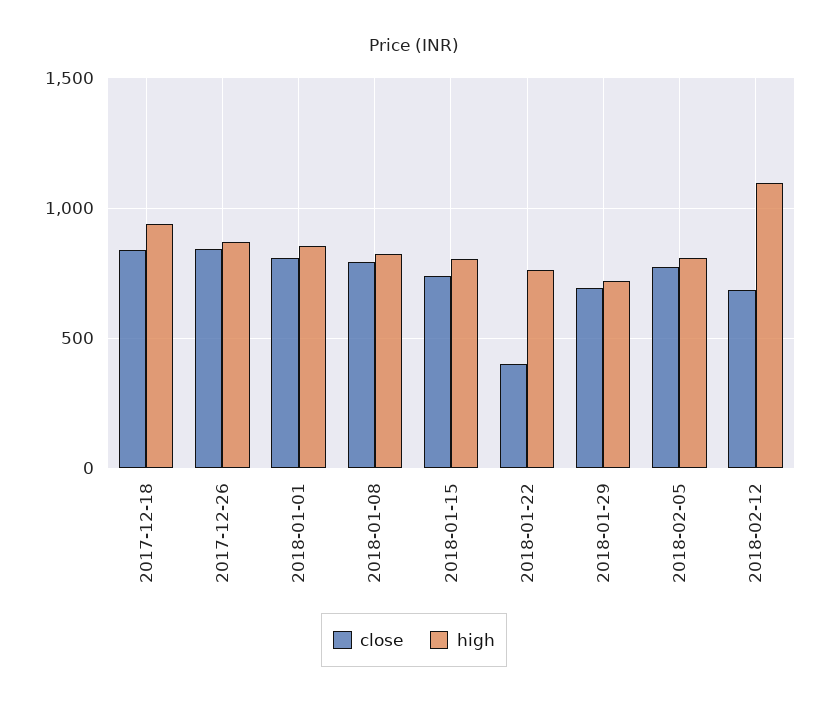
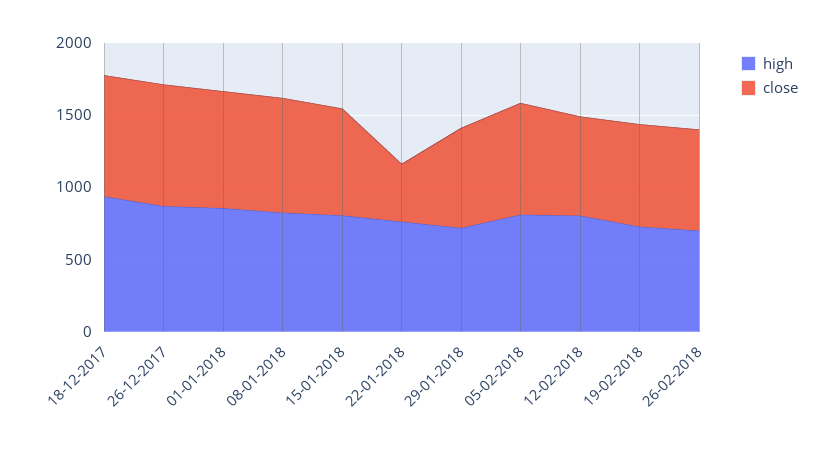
high, 2018-02-12: 1100 -> 800
high, 19-02-2018: none -> 700
close, 19-02-2018: none -> 700
high, 26-02-2018: none -> 700
close, 26-02-2018: none -> 700

